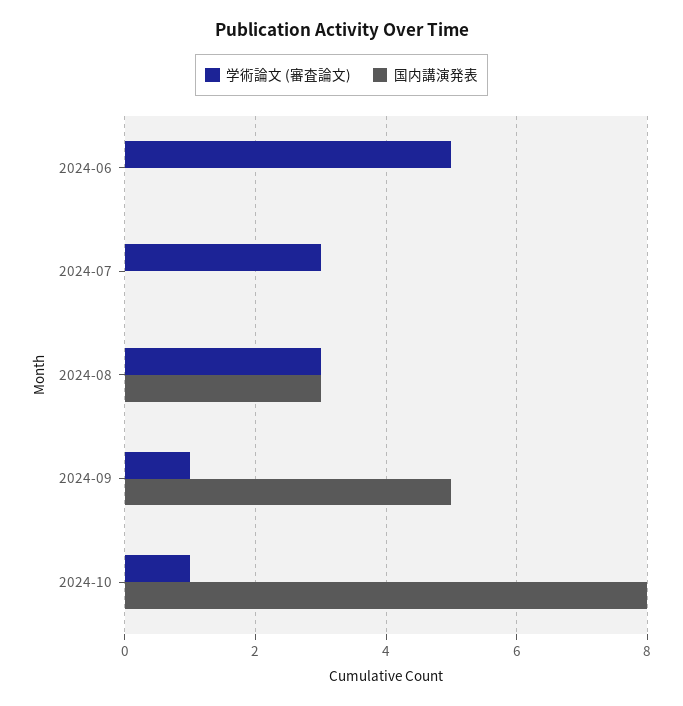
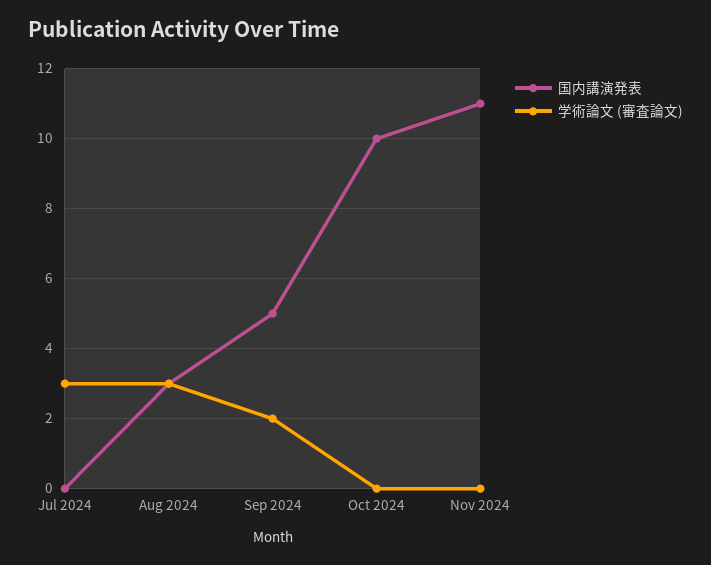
学術論文 (審査論文), 2024-06: 5 -> none
国内講演発表, 2024-06: 0 -> none
学術論文 (審査論文), 2024-09: 1 -> 2
学術論文 (審査論文), 2024-10: 1 -> 0
国内講演発表, 2024-10: 8 -> 10
国内講演発表, Nov 2024: none -> 11
学術論文 (審査論文), Nov 2024: none -> 0

